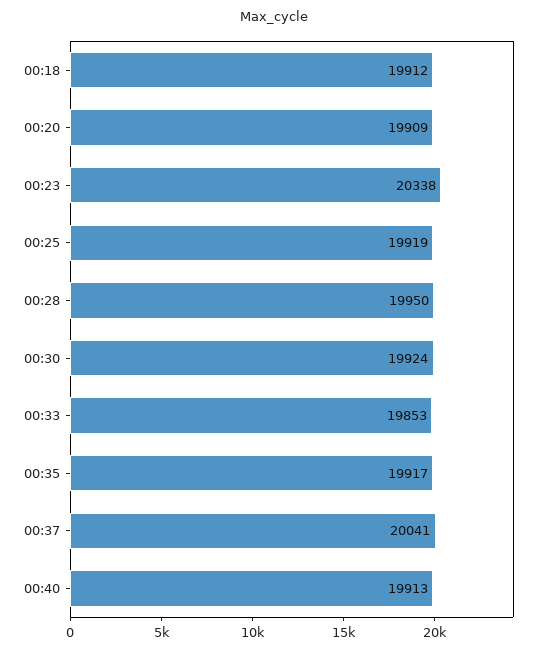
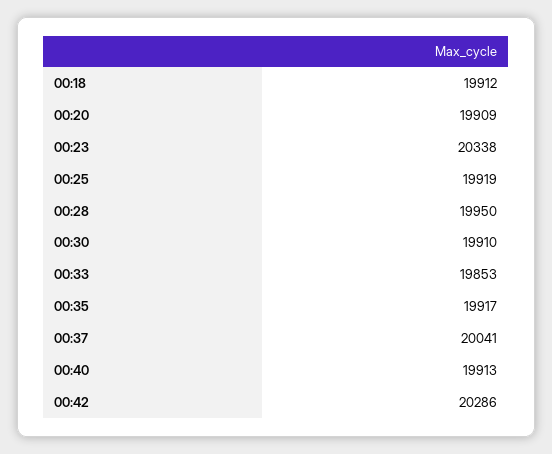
00:30: 19924 -> 19910
00:42: none -> 20286

